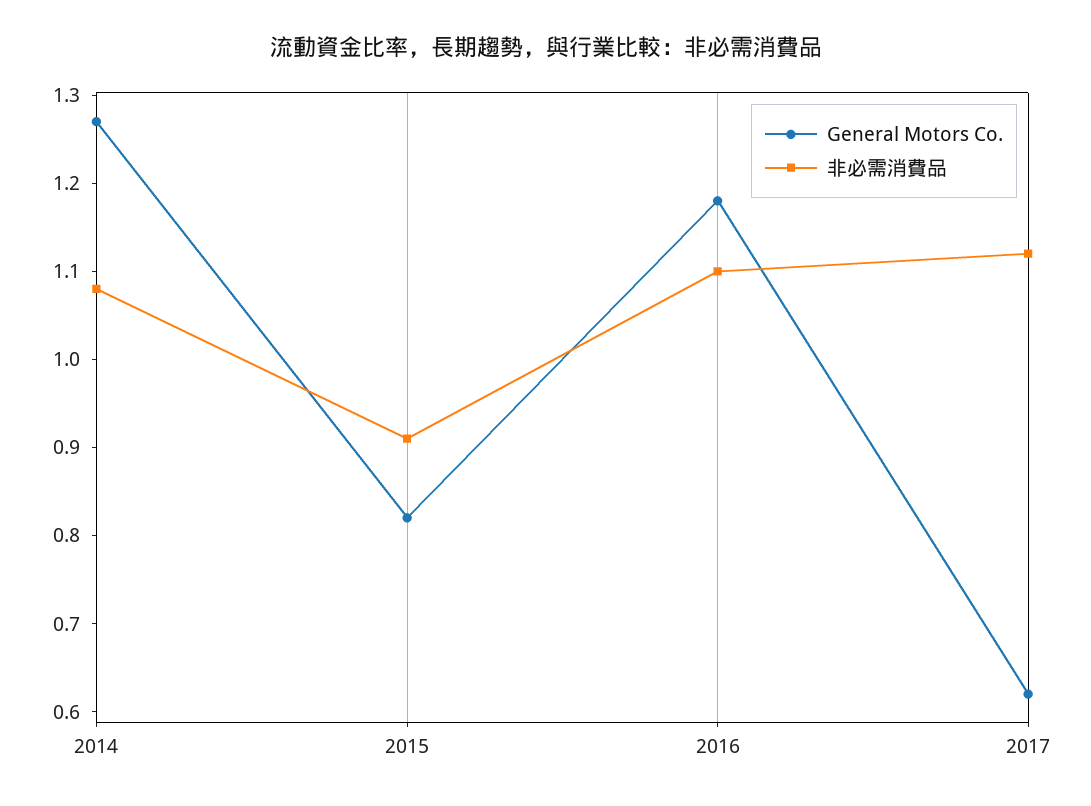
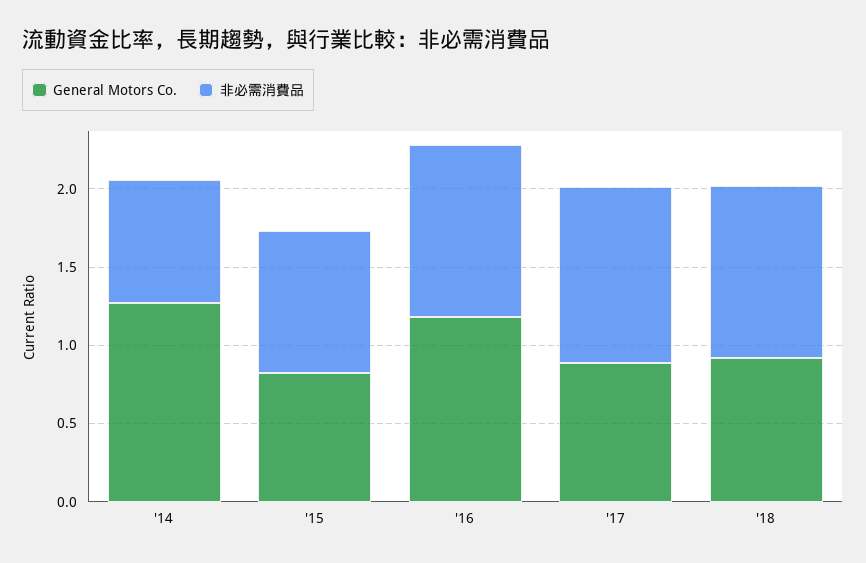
非必需消費品, 2014: 1.08 -> 0.8
General Motors Co., 2017: 0.62 -> 0.9
General Motors Co., '18: none -> 0.9
非必需消費品, '18: none -> 1.1

